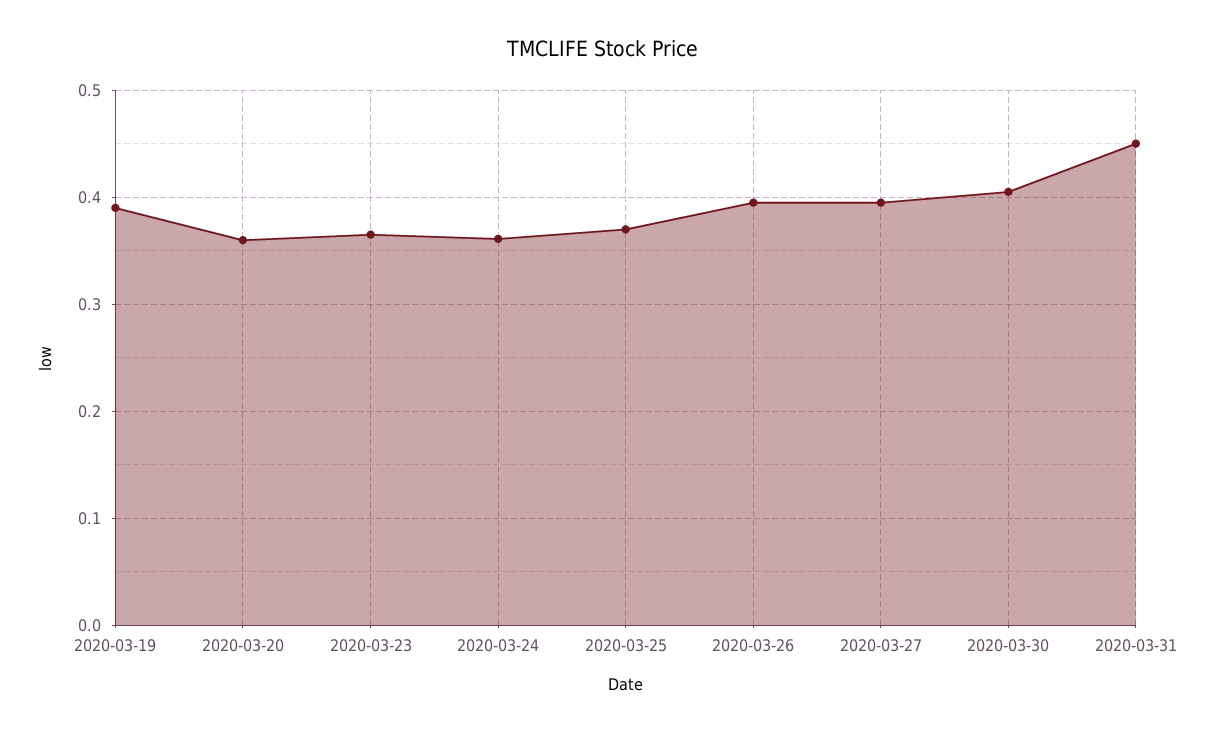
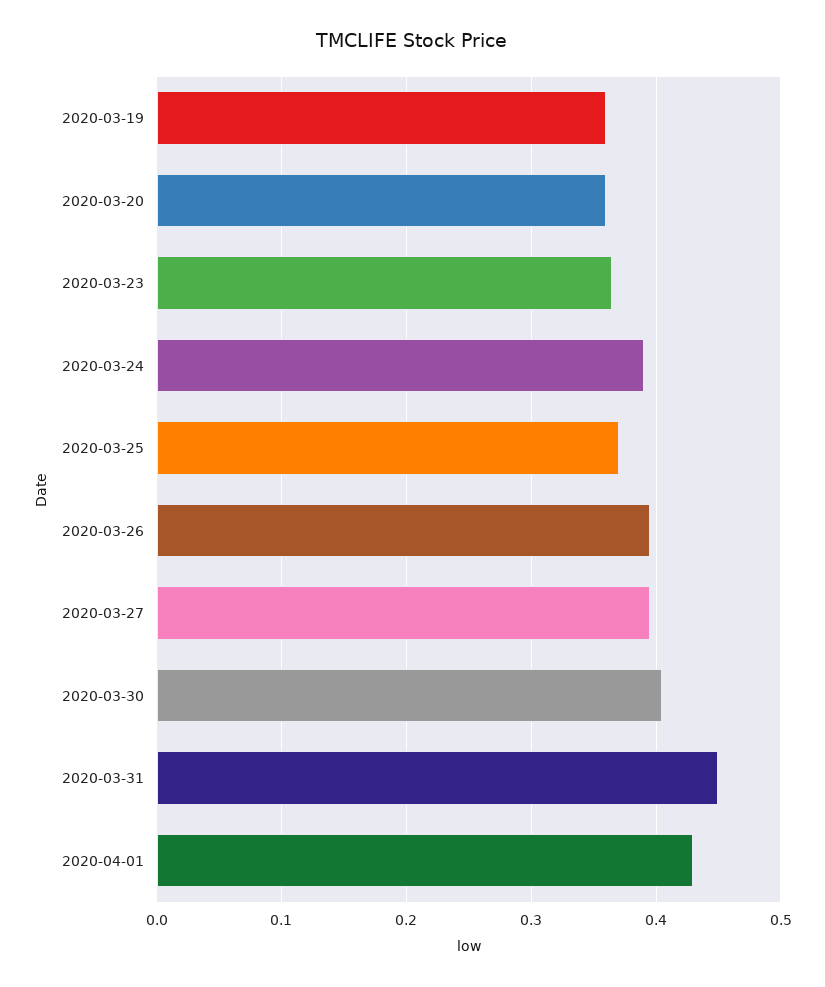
2020-03-19: 0.39 -> 0.36
2020-03-24: 0.36 -> 0.39
2020-04-01: none -> 0.43

